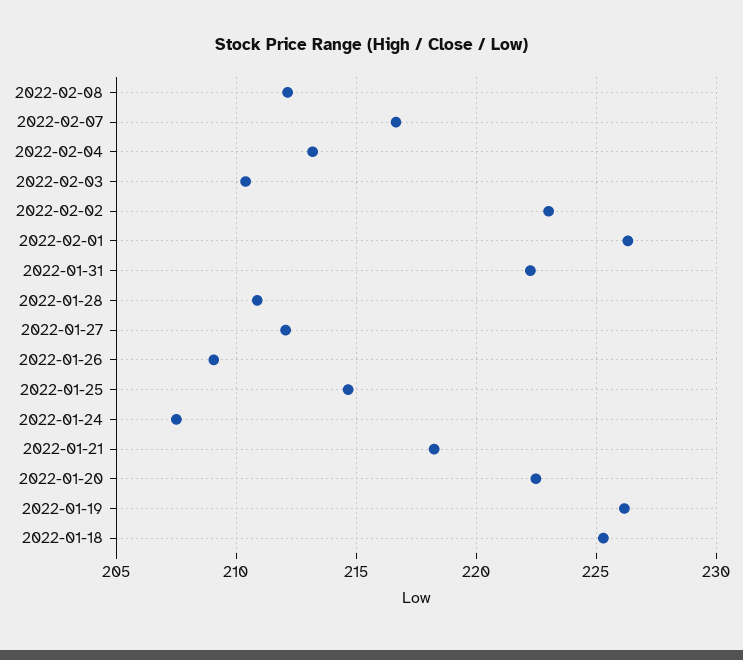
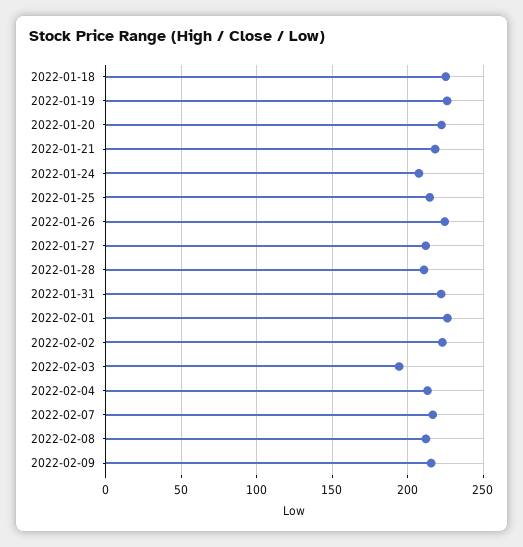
2022-02-03: 210.5 -> 195
2022-01-26: 209 -> 225
2022-02-09: none -> 215

